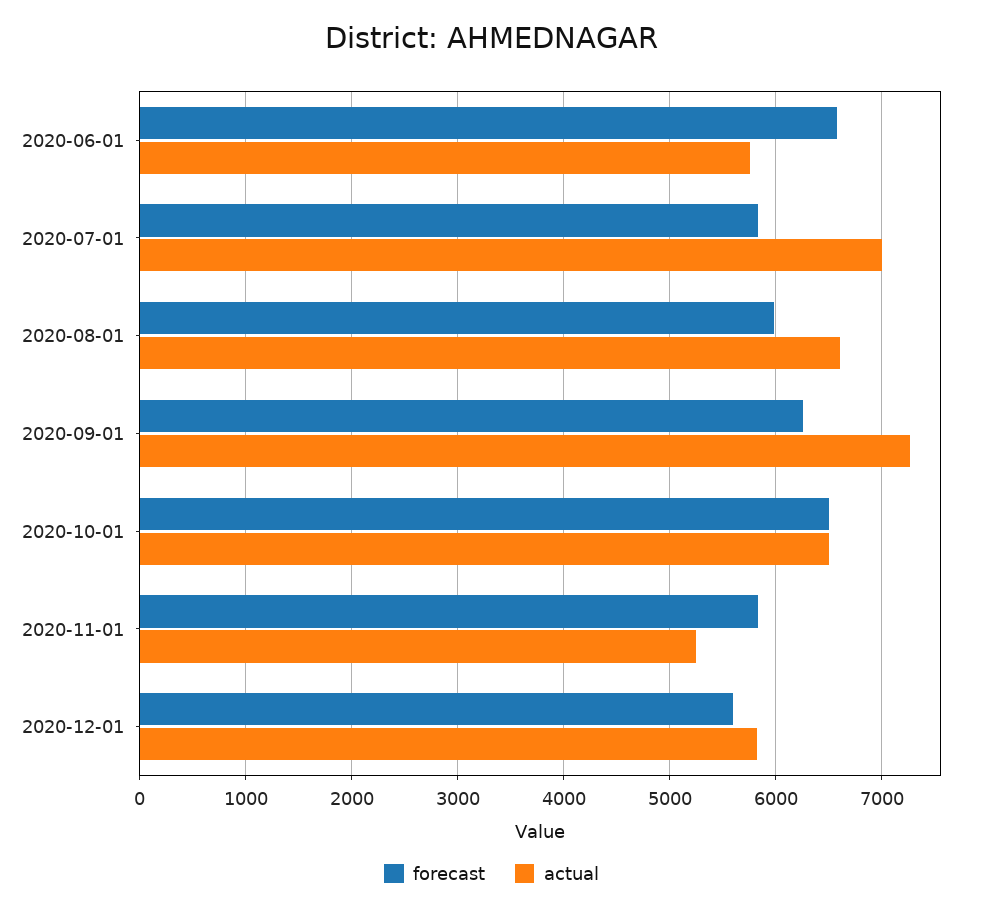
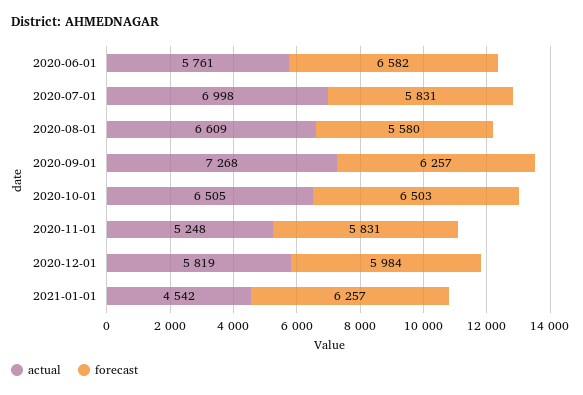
forecast, 2020-08-01: 6000 -> 5580
forecast, 2020-12-01: 5600 -> 5984
actual, 2021-01-01: none -> 4542
forecast, 2021-01-01: none -> 6257

